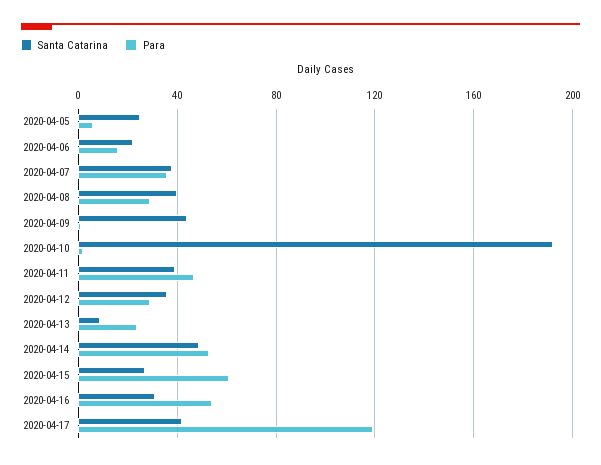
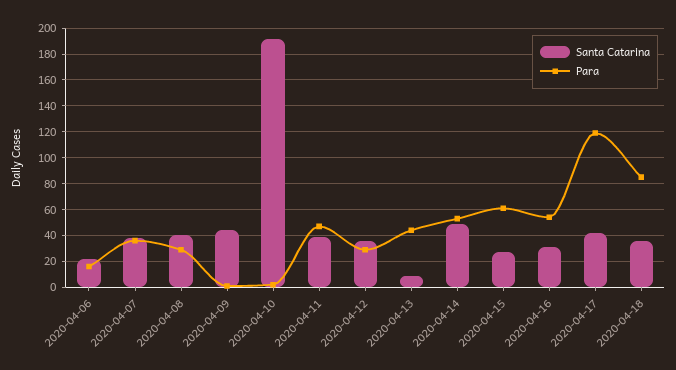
Santa Catarina, 2020-04-05: 25 -> none
Para, 2020-04-05: 5 -> none
Para, 2020-04-13: 25 -> 45
Santa Catarina, 2020-04-18: none -> 35
Para, 2020-04-18: none -> 85

